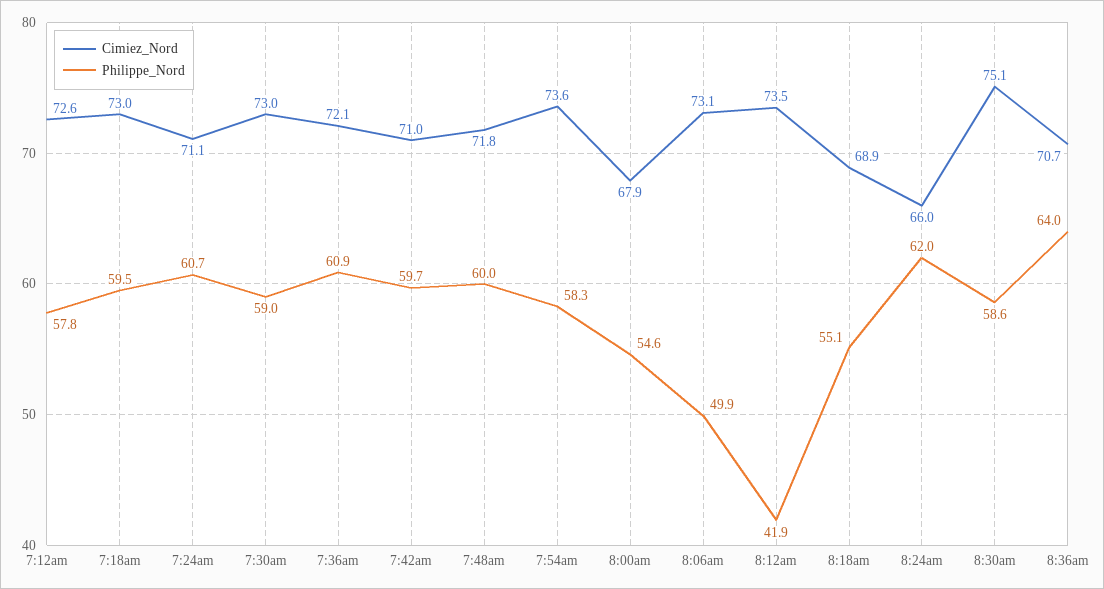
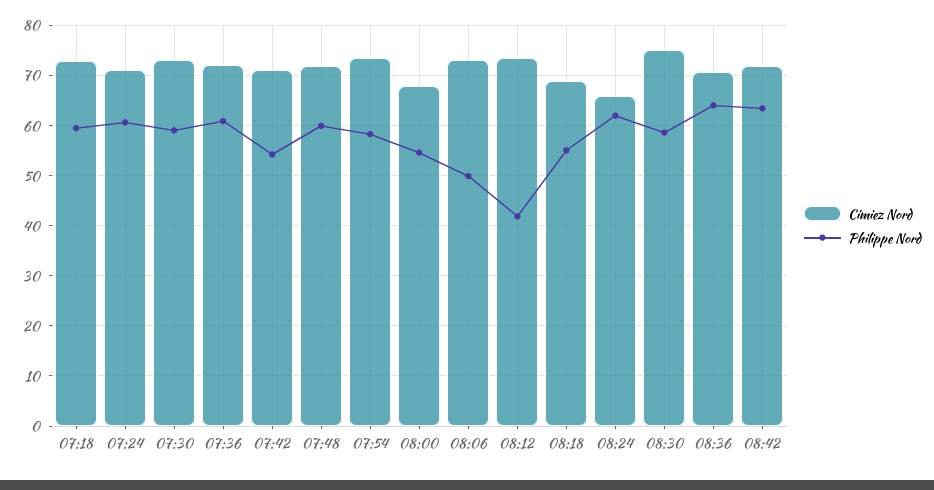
Cimiez_Nord, 7:12am: 72.6 -> none
Philippe_Nord, 7:12am: 57.8 -> none
Philippe_Nord, 7:42am: 59.7 -> 54
Cimiez_Nord, 08:42: none -> 72
Philippe_Nord, 08:42: none -> 64

